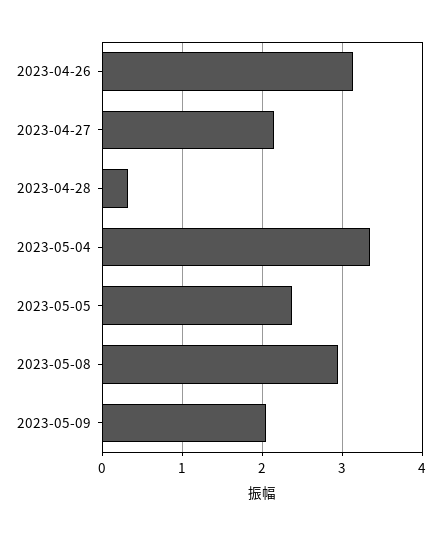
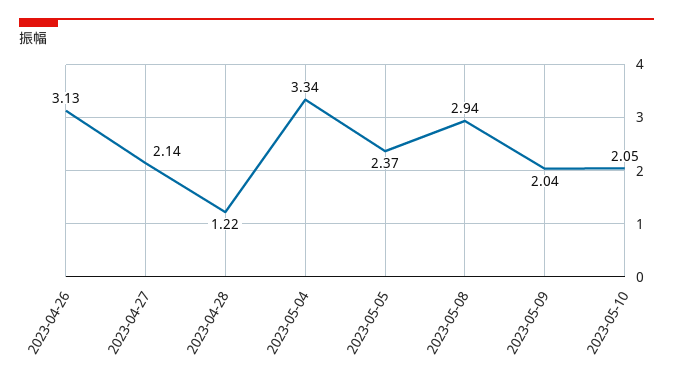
2023-04-28: 0.3 -> 1.22
2023-05-10: none -> 2.05

